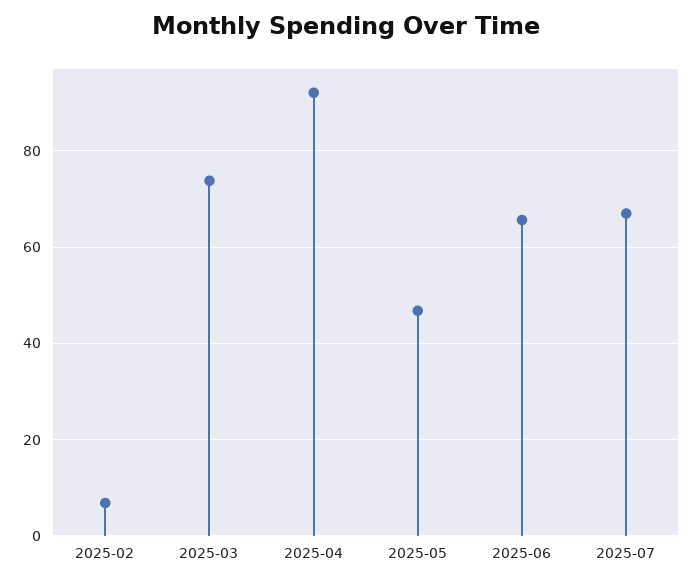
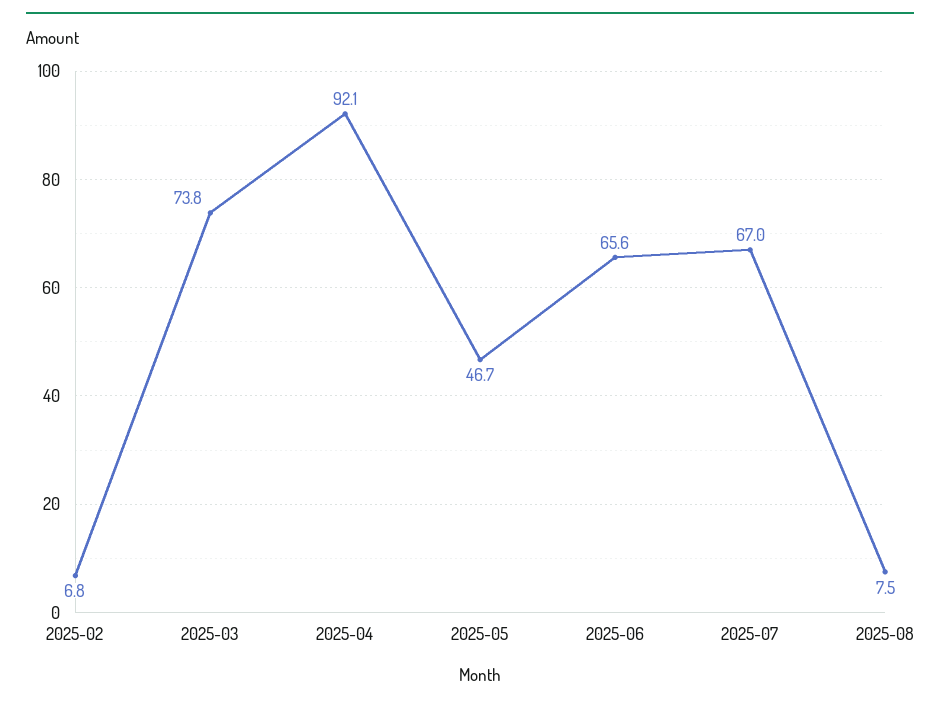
2025-08: none -> 7.5

